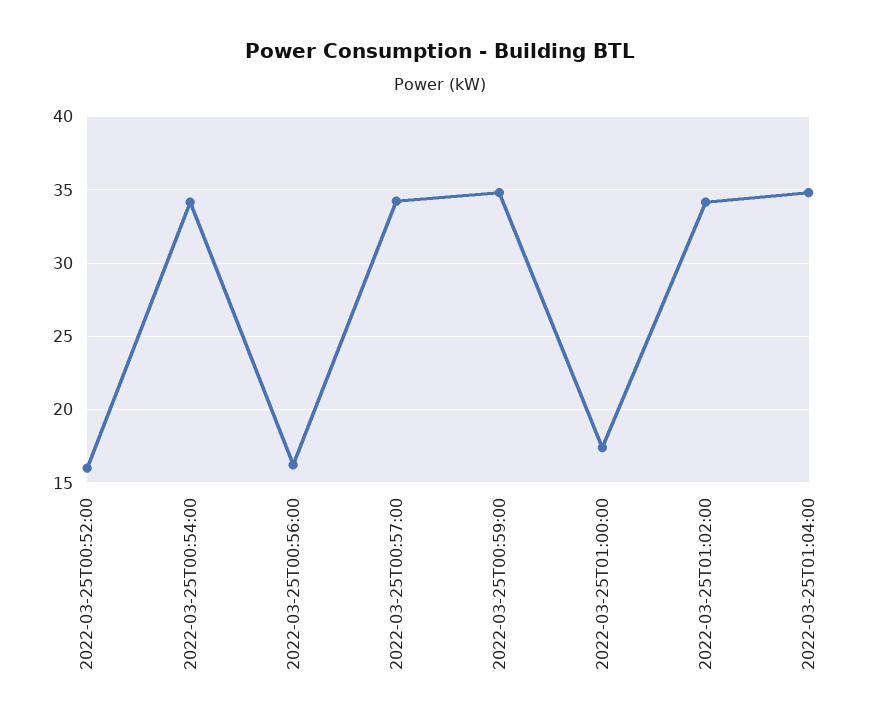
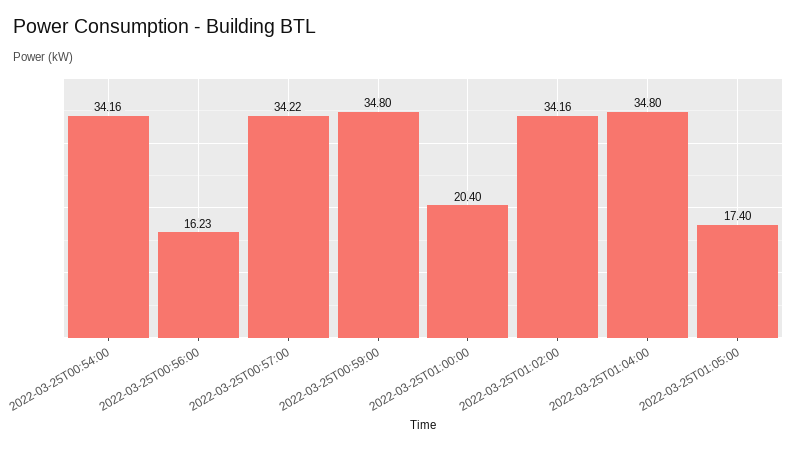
2022-03-25T00:52:00: 16 -> none
2022-03-25T01:00:00: 17.5 -> 20.4
2022-03-25T01:05:00: none -> 17.4

